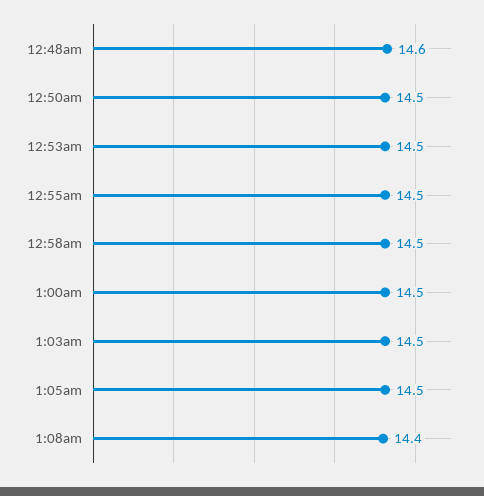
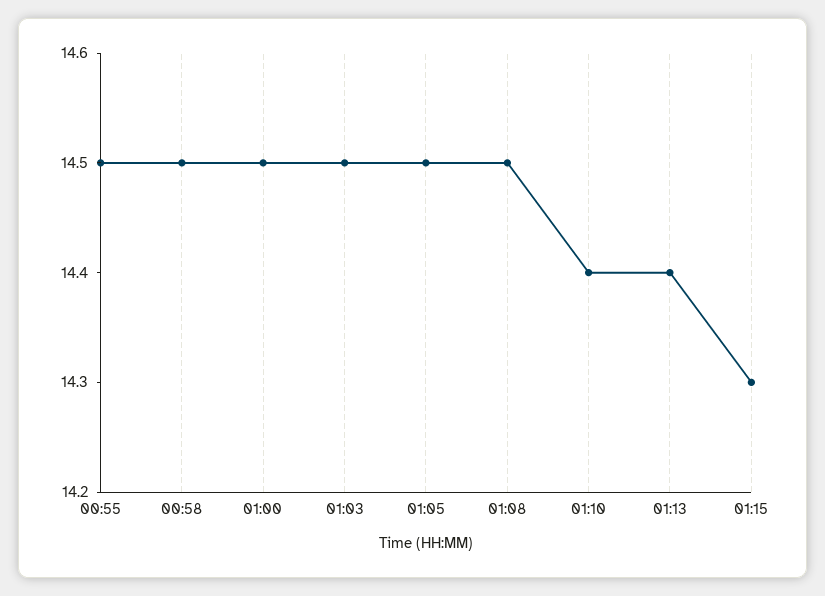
12:48am: 14.6 -> none
12:50am: 14.5 -> none
12:53am: 14.5 -> none
1:08am: 14.4 -> 14.5
01:10: none -> 14.4
01:13: none -> 14.4
01:15: none -> 14.3

